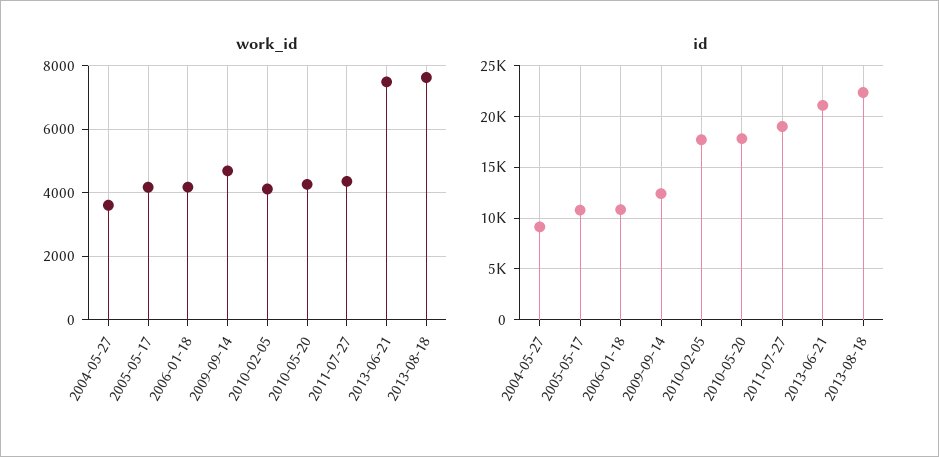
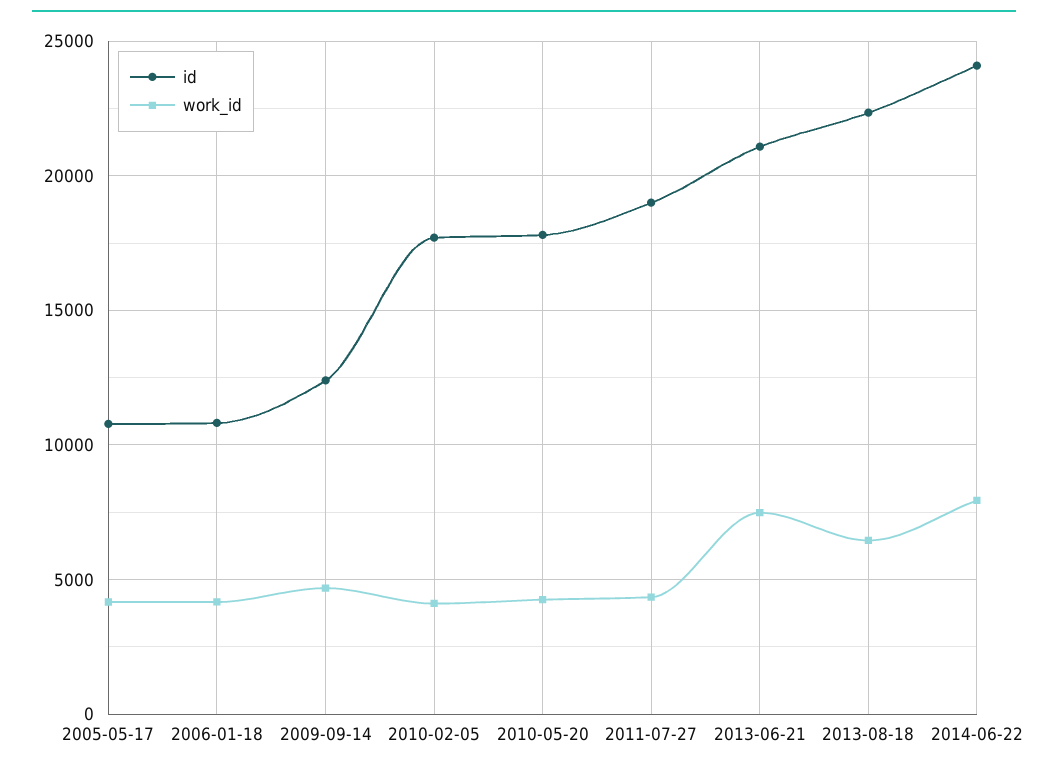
work_id, 2004-05-27: 3600 -> none
work_id, 2013-08-18: 7600 -> 6500
id, 2004-05-27: 9000 -> none
id, 2014-06-22: none -> 24000
work_id, 2014-06-22: none -> 8000

